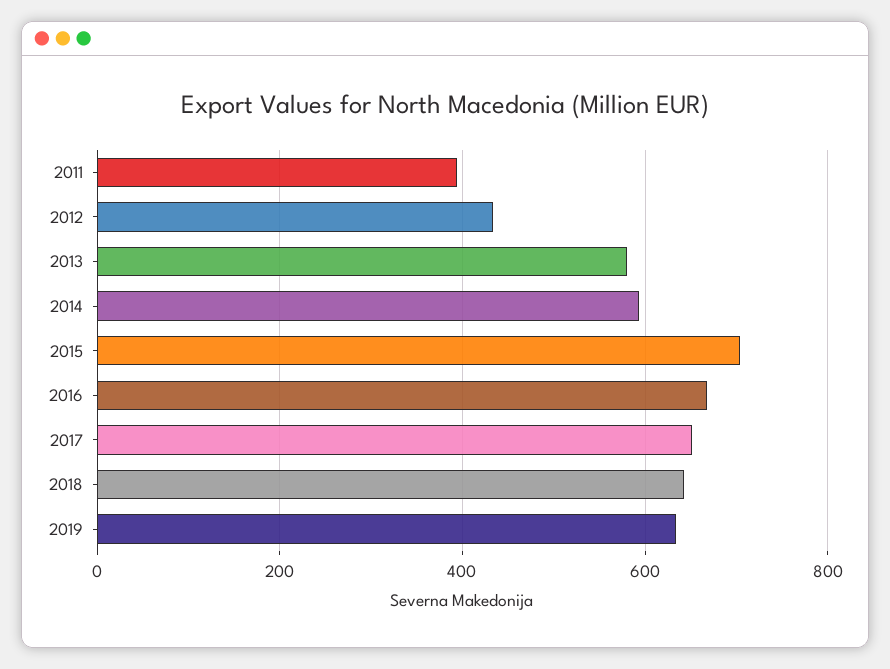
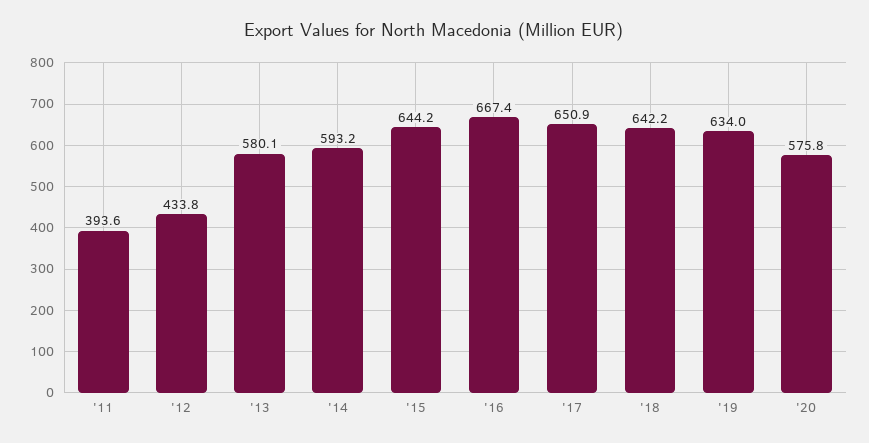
2015: 700 -> 644.2
'20: none -> 575.8

